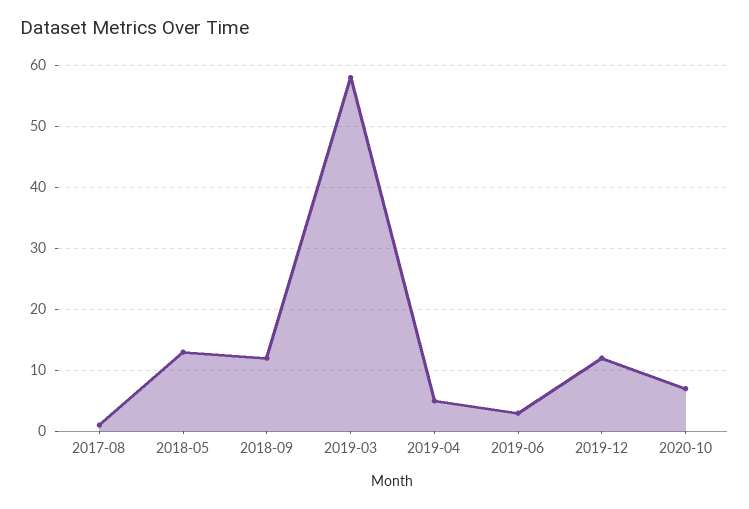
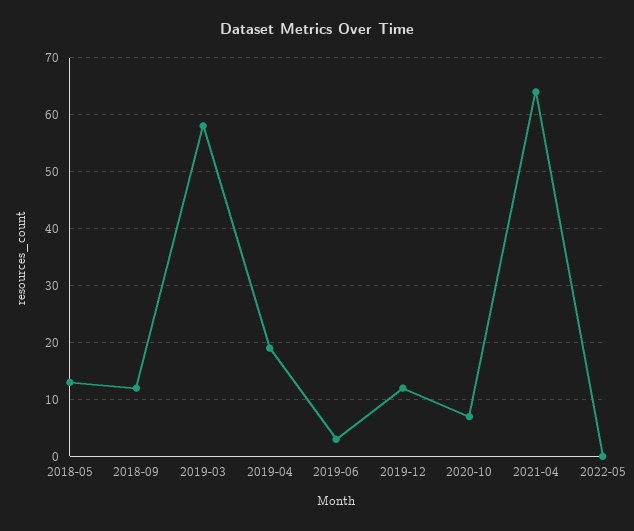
2017-08: 1 -> none
2019-04: 5 -> 20
2021-04: none -> 65
2022-05: none -> 0

